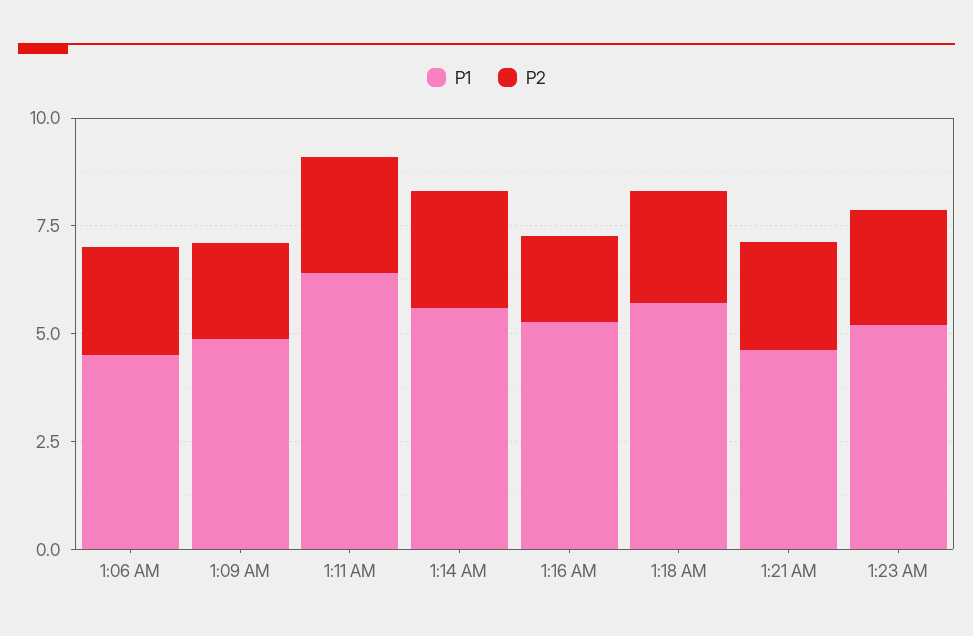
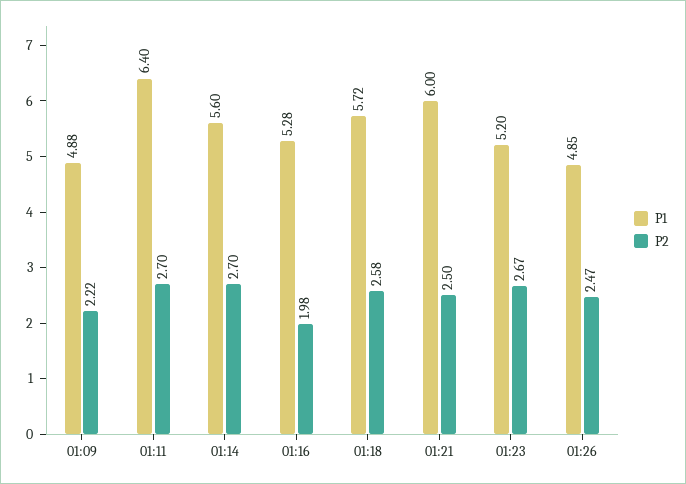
P1, 1:06 AM: 4.5 -> none
P2, 1:06 AM: 2.5 -> none
P1, 1:21 AM: 4.5 -> 6
P1, 01:26: none -> 4.85
P2, 01:26: none -> 2.47

